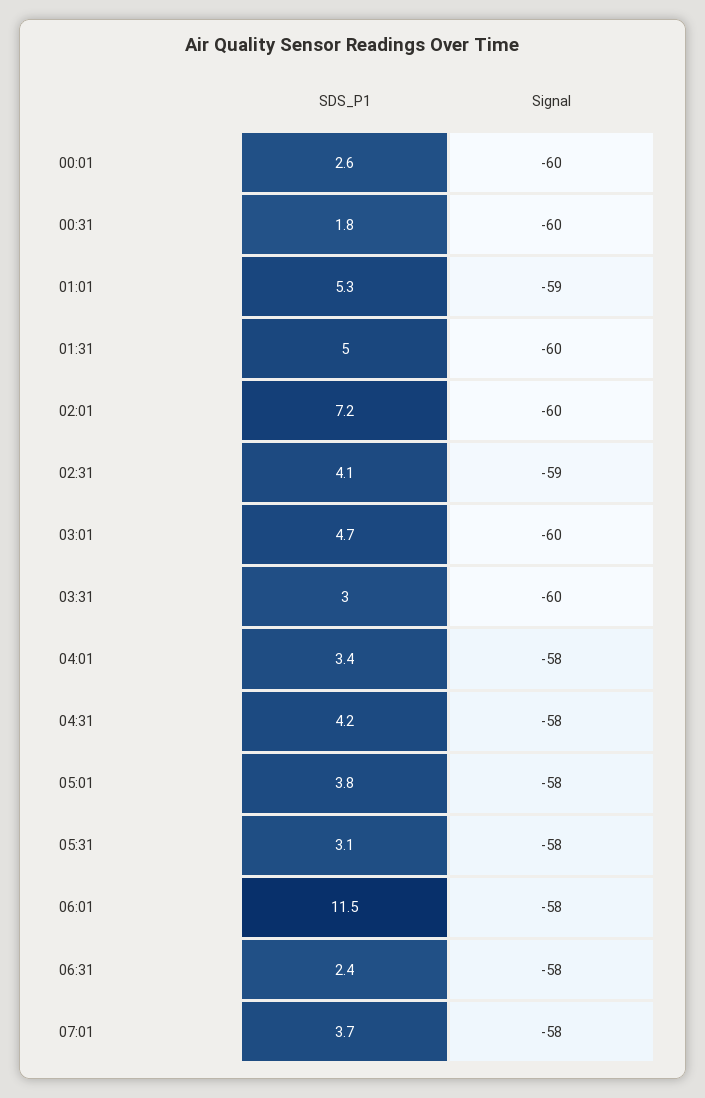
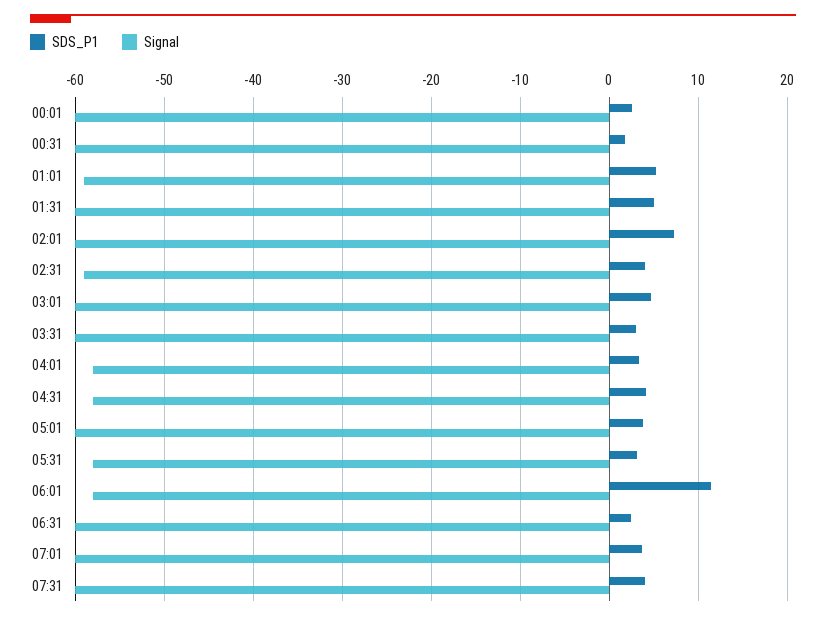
Signal, 05:01: -58 -> -60
Signal, 06:31: -58 -> -60
Signal, 07:01: -58 -> -60
SDS_P1, 07:31: none -> 4
Signal, 07:31: none -> -60

